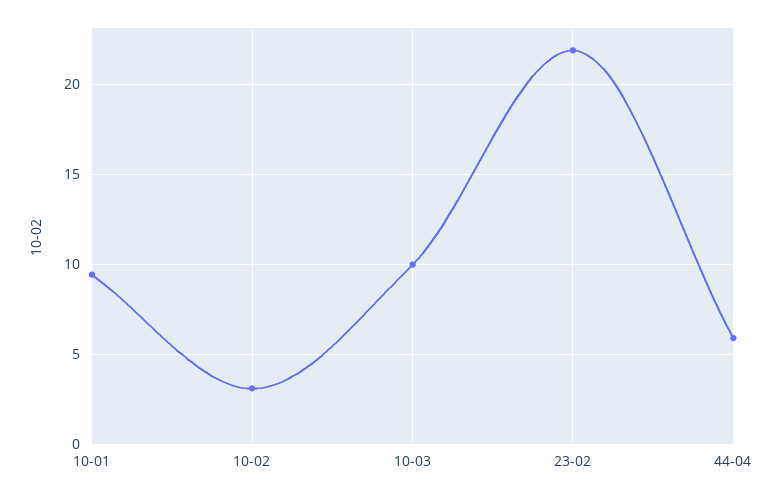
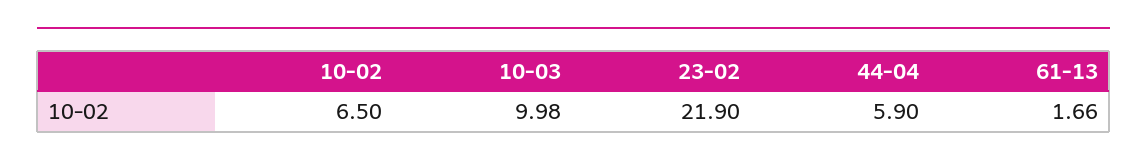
10-01: 9.5 -> none
10-02: 3 -> 6.5
61-13: none -> 1.66

